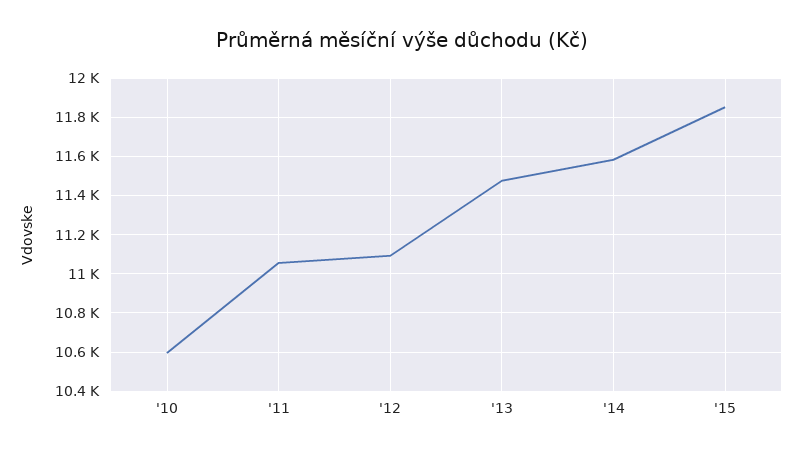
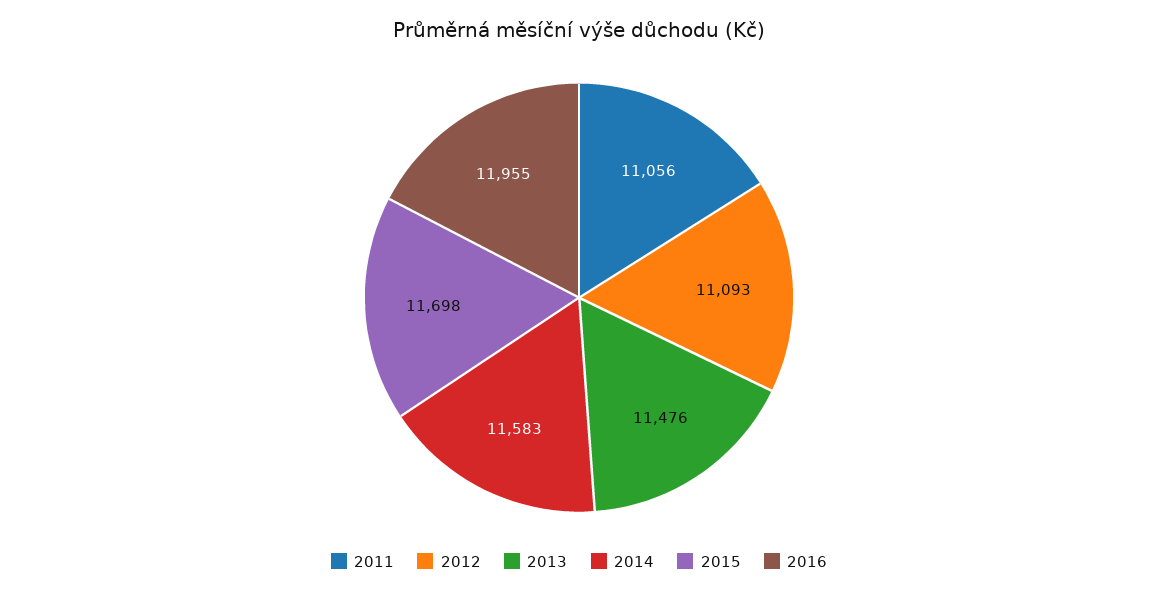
'10: 10600 -> none
'15: 11850 -> 11698
2016: none -> 11955

